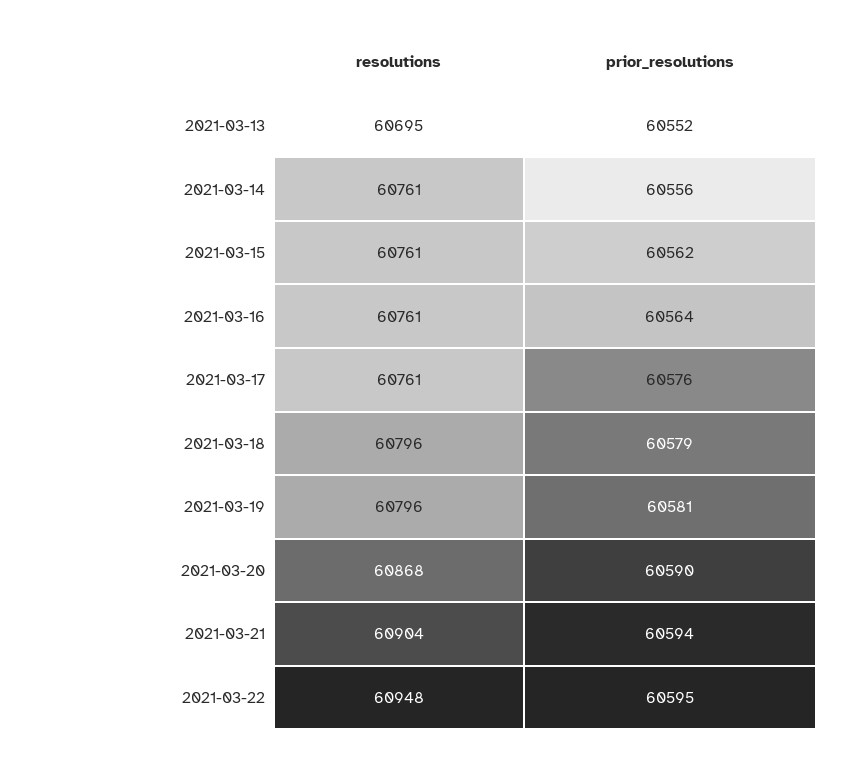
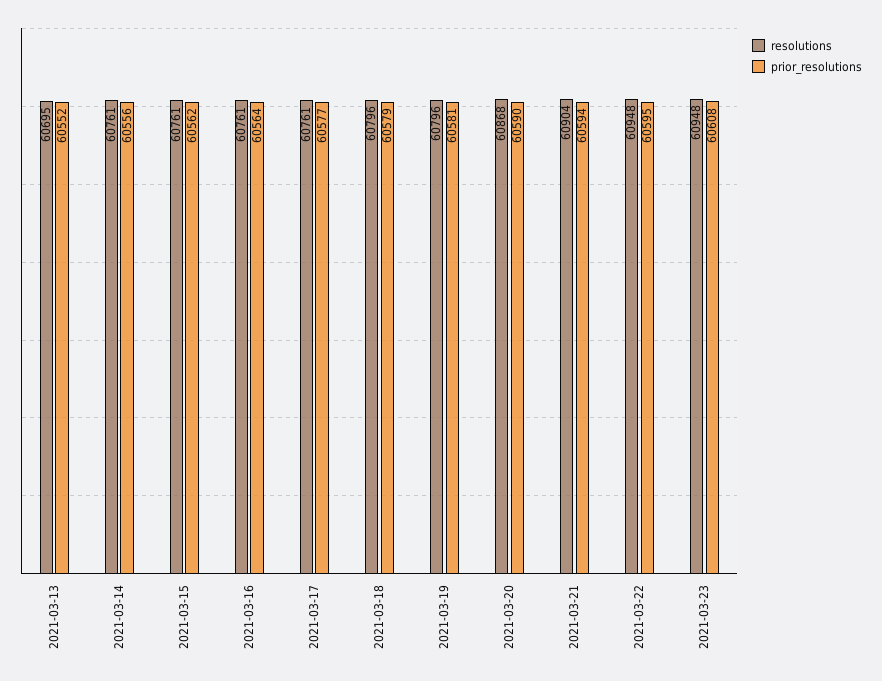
prior_resolutions, 2021-03-17: 60576 -> 60577
resolutions, 2021-03-23: none -> 60948
prior_resolutions, 2021-03-23: none -> 60608

